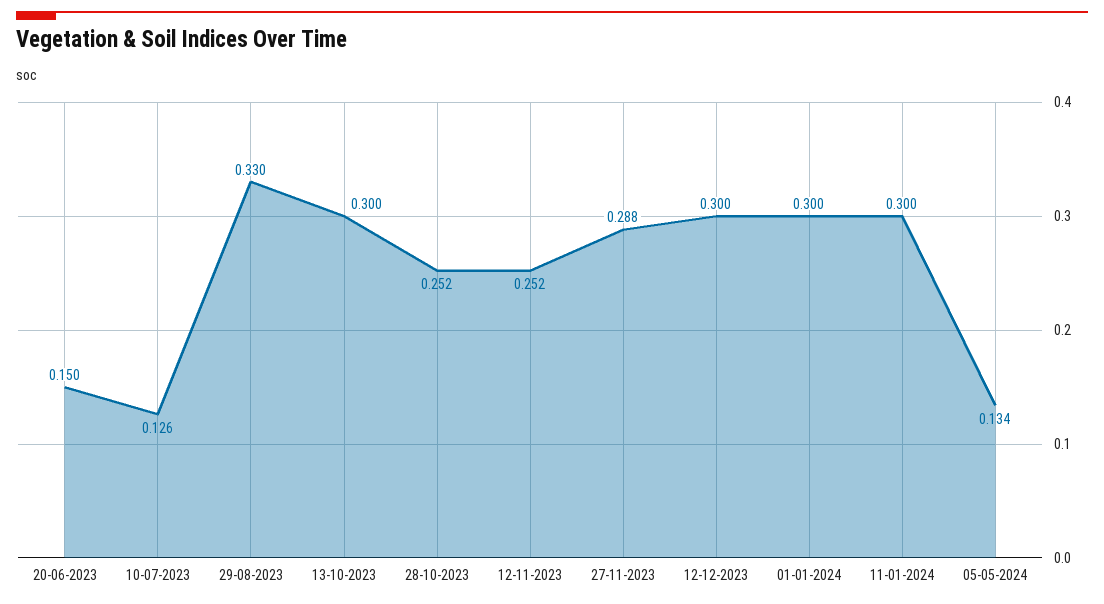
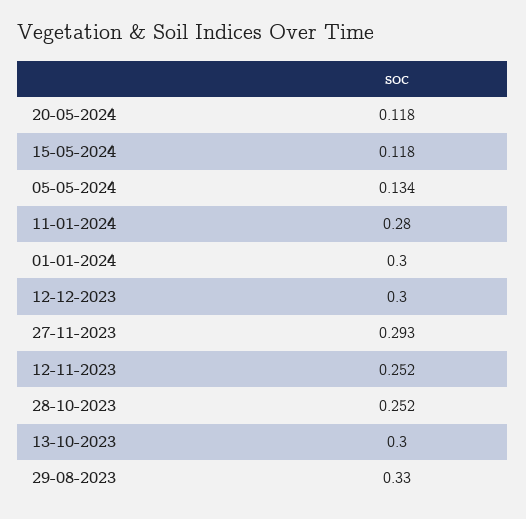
20-06-2023: 0.15 -> none
10-07-2023: 0.126 -> none
27-11-2023: 0.288 -> 0.293
11-01-2024: 0.3 -> 0.28
20-05-2024: none -> 0.118
15-05-2024: none -> 0.118

